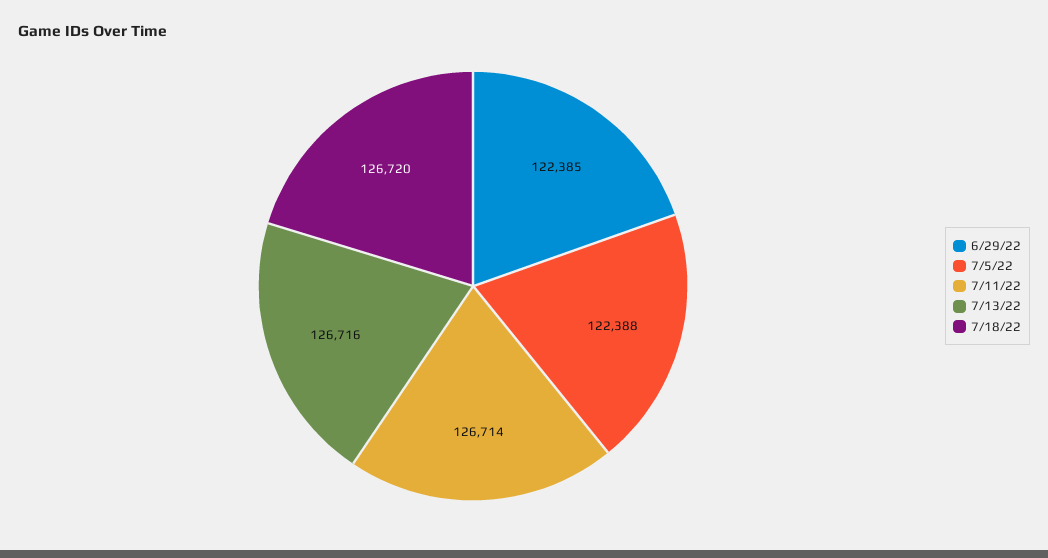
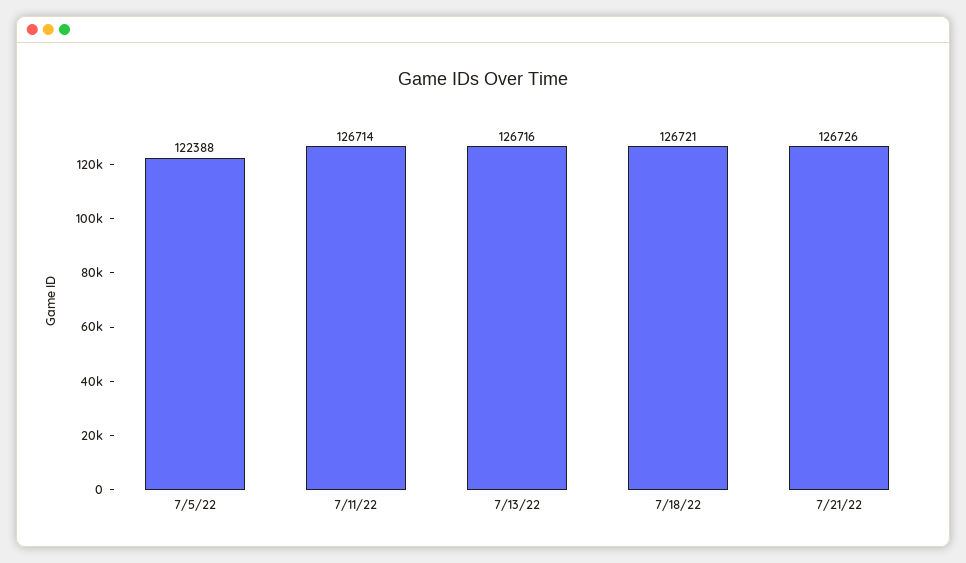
6/29/22: 122385 -> none
7/18/22: 126720 -> 126721
7/21/22: none -> 126726

